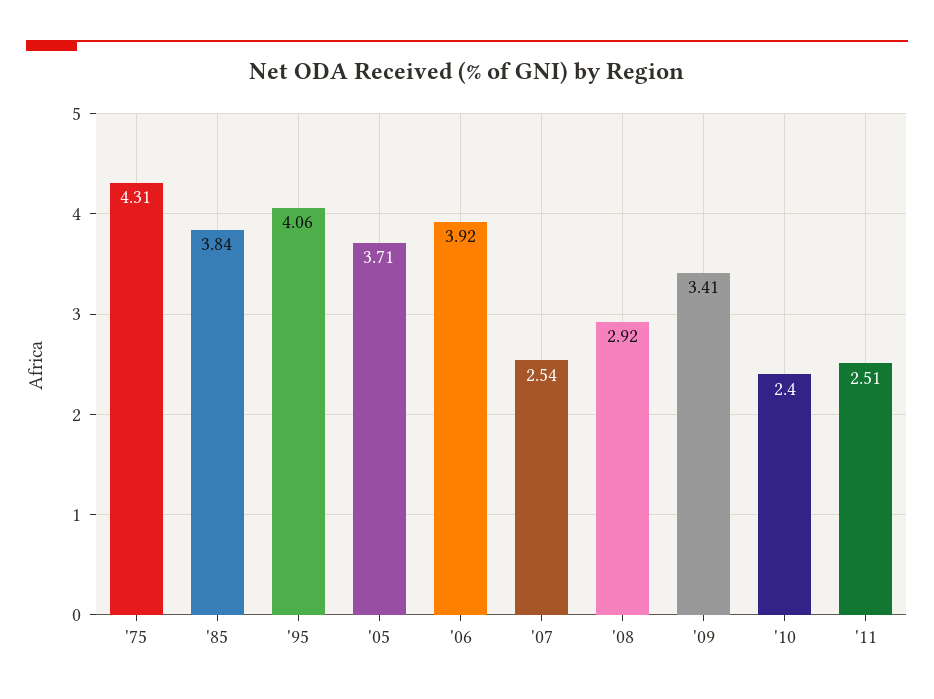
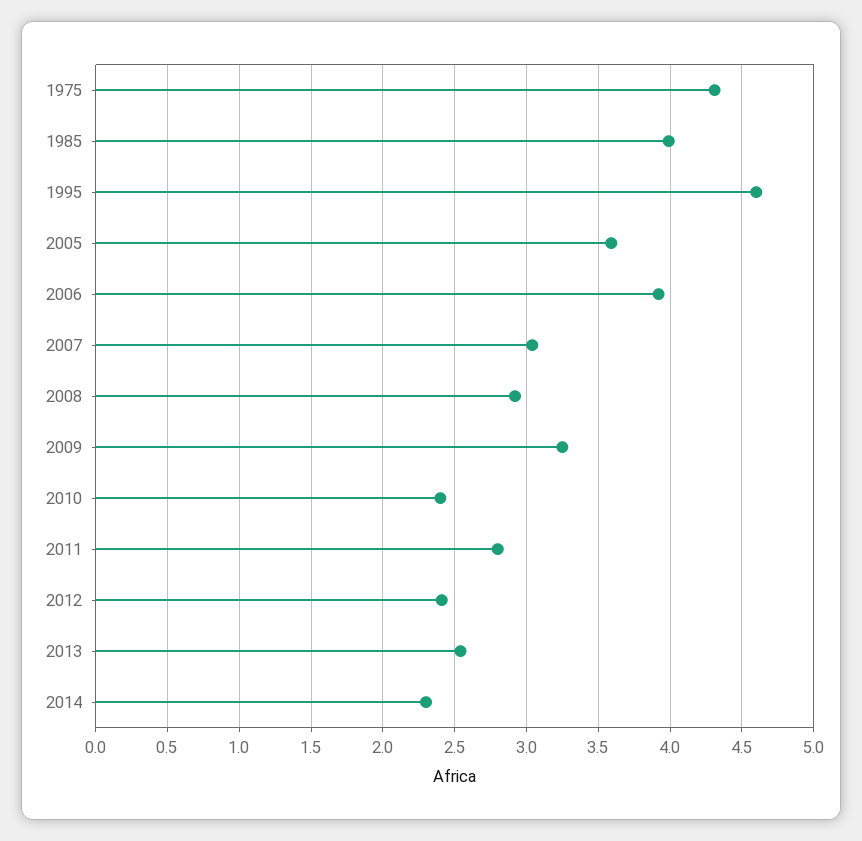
'85: 3.84 -> 4
'95: 4.06 -> 4.6
'05: 3.71 -> 3.6
'07: 2.54 -> 3.05
'09: 3.41 -> 3.25
'11: 2.51 -> 2.8
2012: none -> 2.4
2013: none -> 2.55
2014: none -> 2.3

